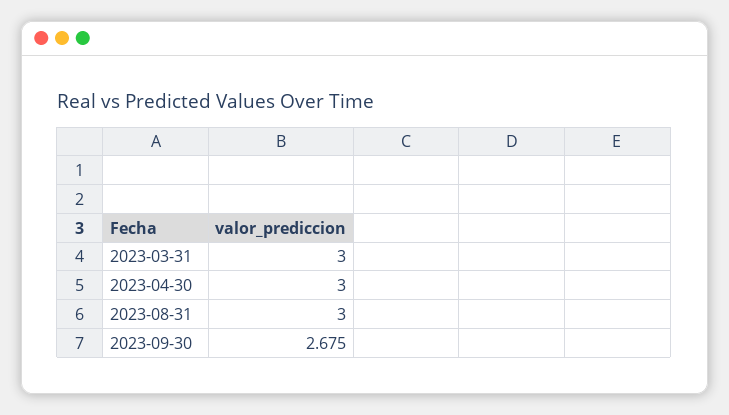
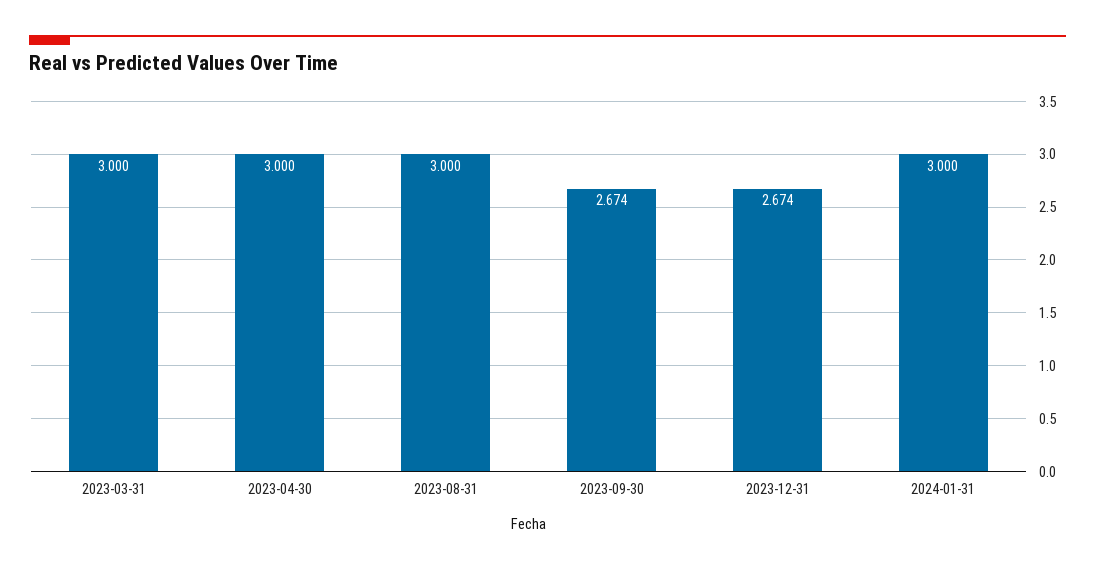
2023-09-30: 2.675 -> 2.674
2023-12-31: none -> 2.674
2024-01-31: none -> 3

